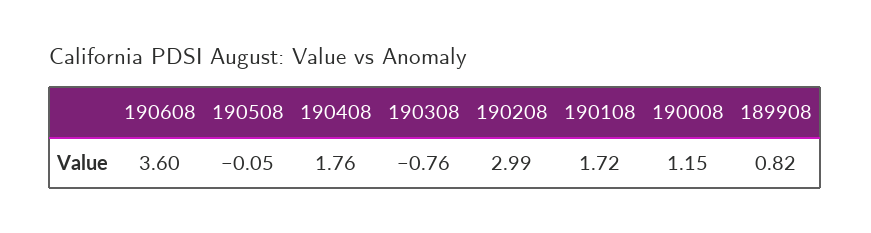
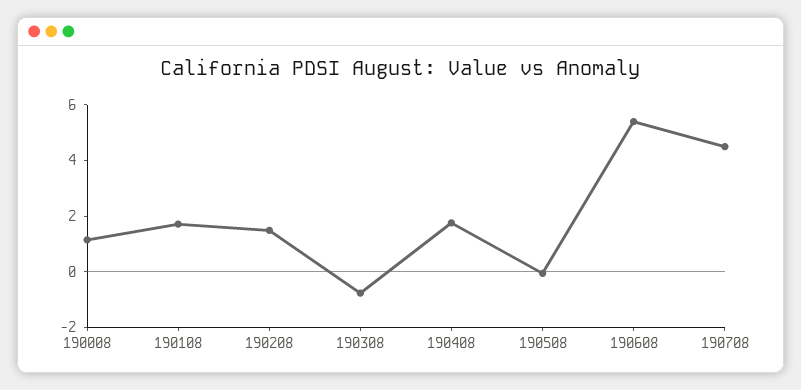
190608: 3.6 -> 5.5
190208: 2.99 -> 1.5
189908: 0.82 -> none
190708: none -> 4.5

